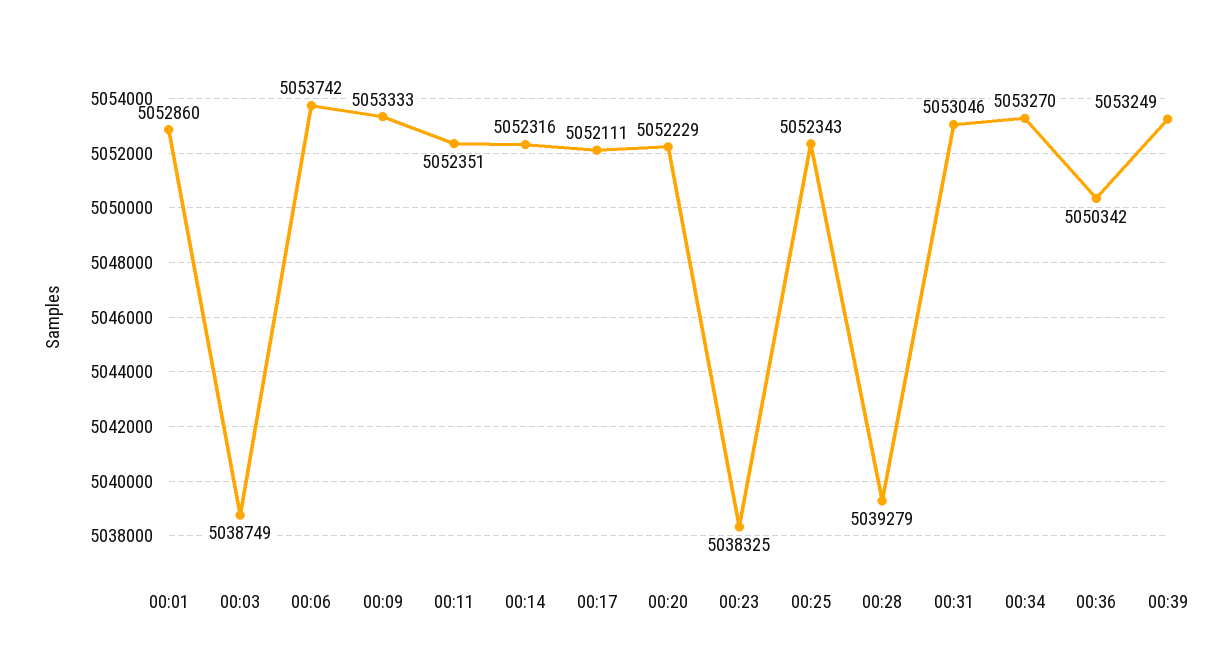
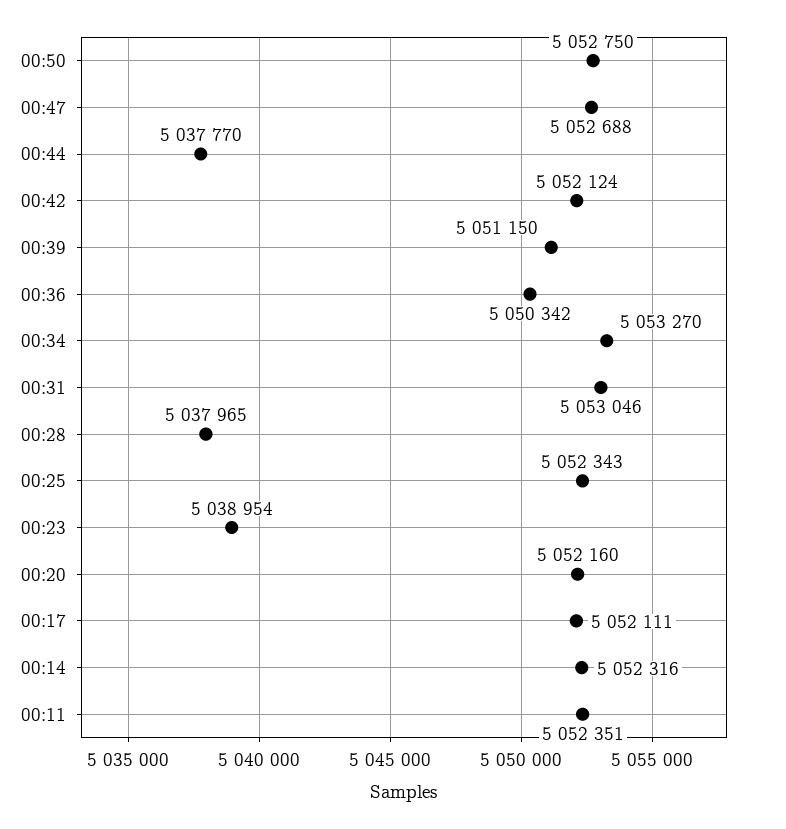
00:01: 5052860 -> none
00:03: 5038749 -> none
00:06: 5053742 -> none
00:09: 5053333 -> none
00:20: 5052229 -> 5052160
00:23: 5038325 -> 5038954
00:28: 5039279 -> 5037965
00:39: 5053249 -> 5051150
00:50: none -> 5052750
00:47: none -> 5052688
00:44: none -> 5037770
00:42: none -> 5052124

